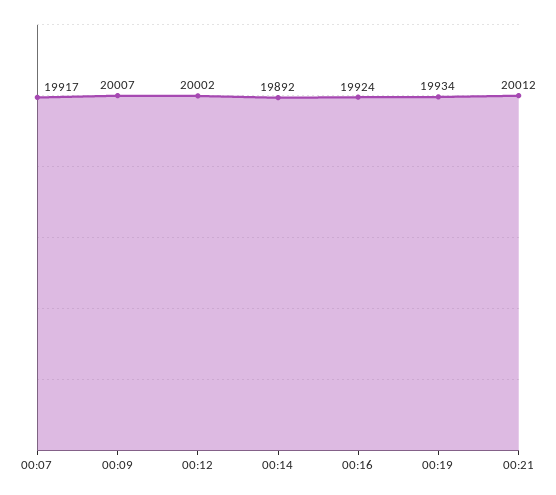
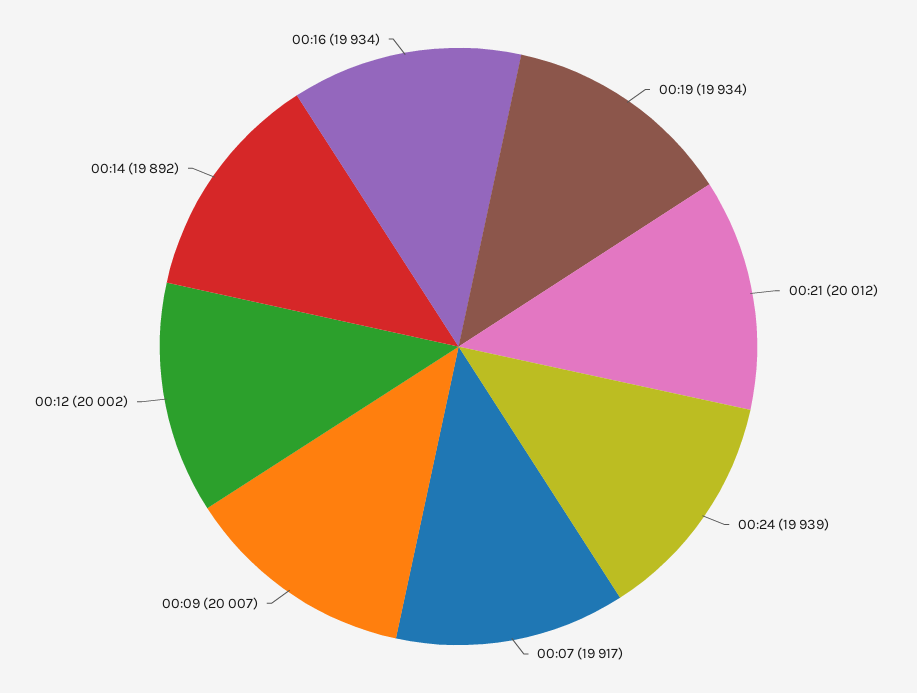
00:16: 19924 -> 19934
00:24: none -> 19939

